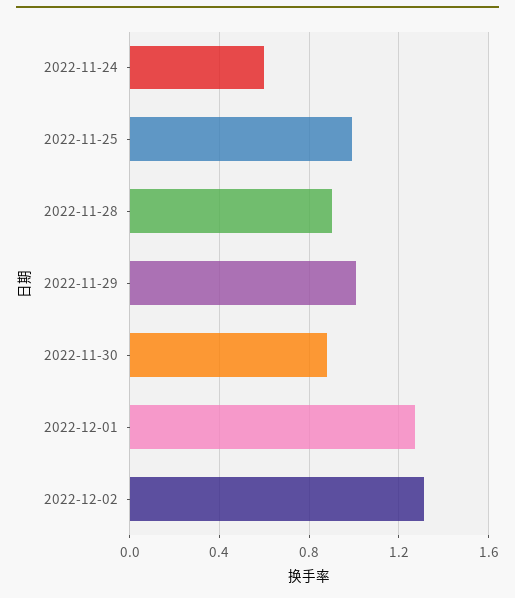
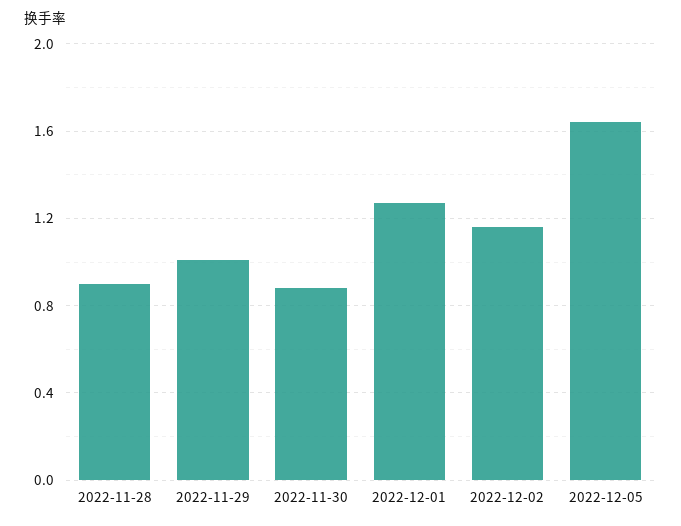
2022-11-24: 0.6 -> none
2022-11-25: 1 -> none
2022-12-02: 1.3 -> 1.15
2022-12-05: none -> 1.65

